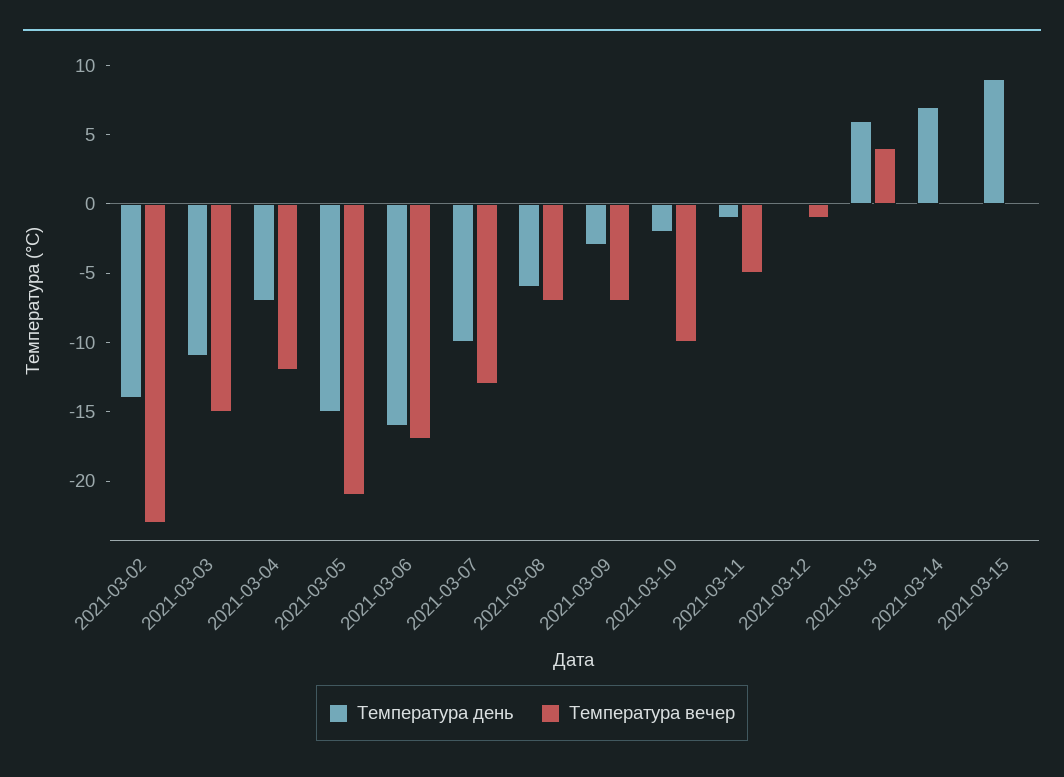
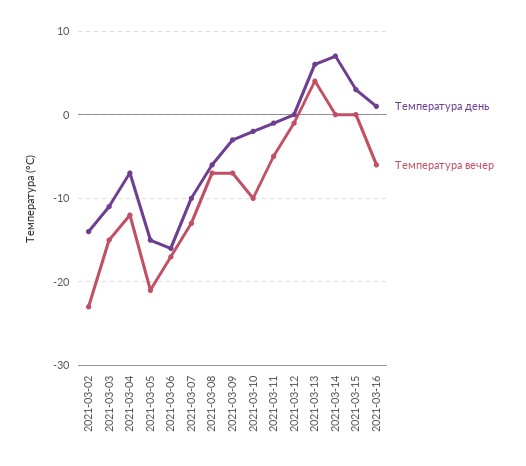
Температура день, 2021-03-15: 9 -> 3
Температура день, 2021-03-16: none -> 1
Температура вечер, 2021-03-16: none -> -6

